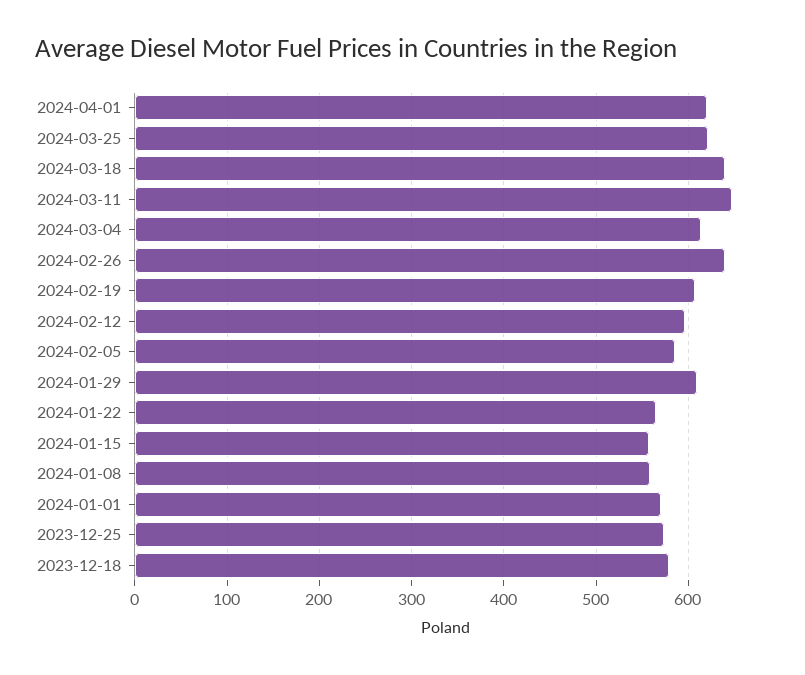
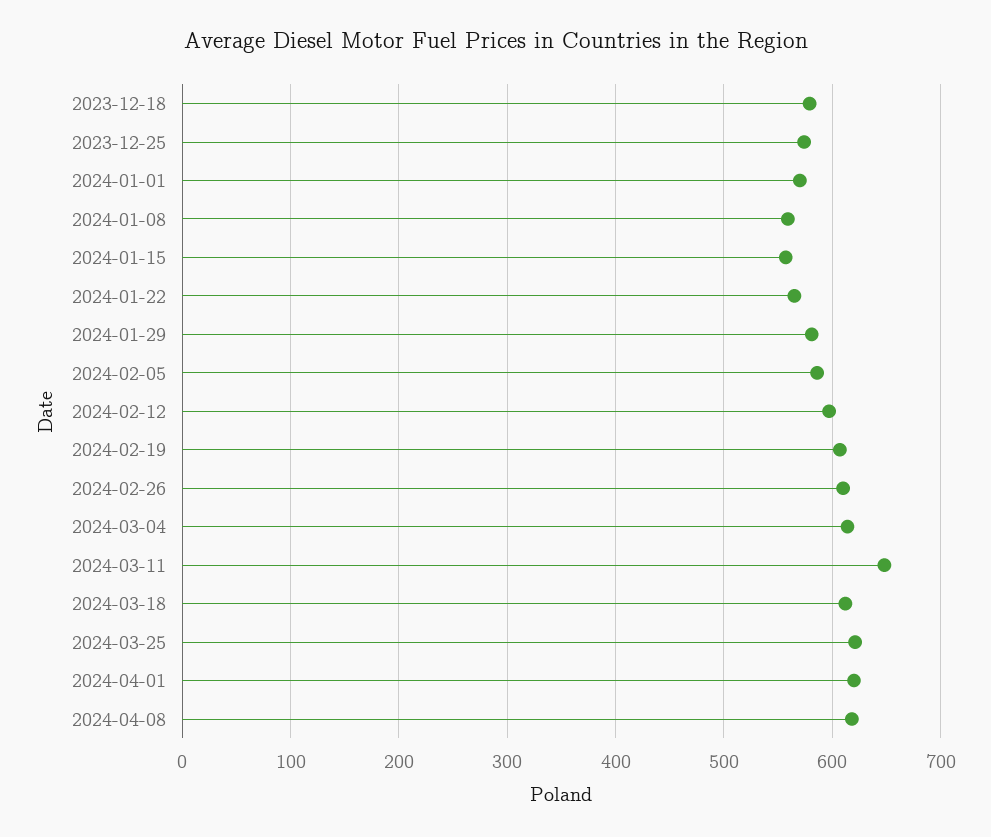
2024-03-18: 640 -> 610
2024-02-26: 640 -> 610
2024-01-29: 610 -> 580
2024-04-08: none -> 620

